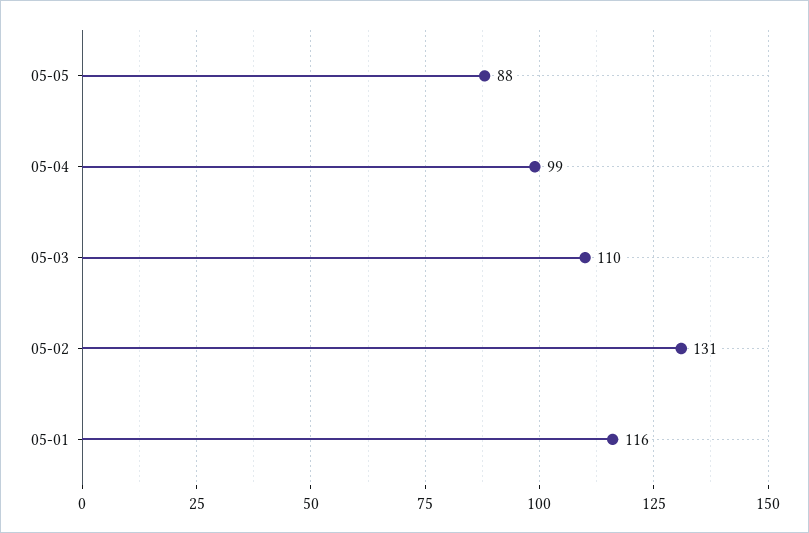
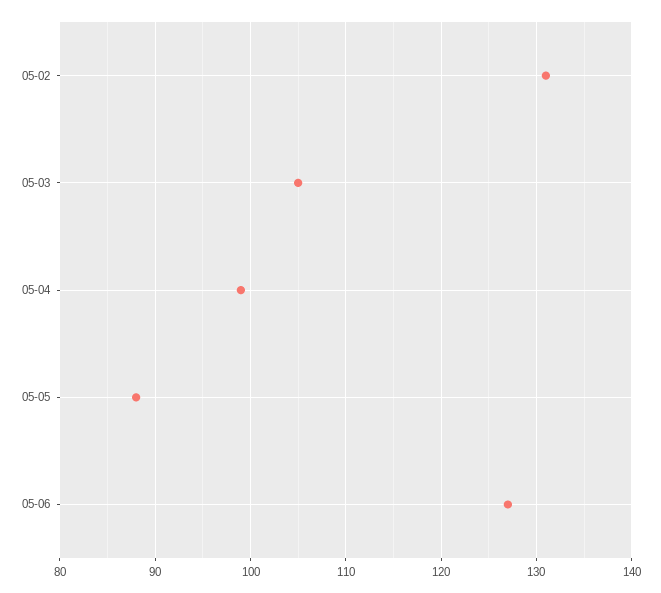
05-03: 110 -> 105
05-01: 116 -> none
05-06: none -> 127

